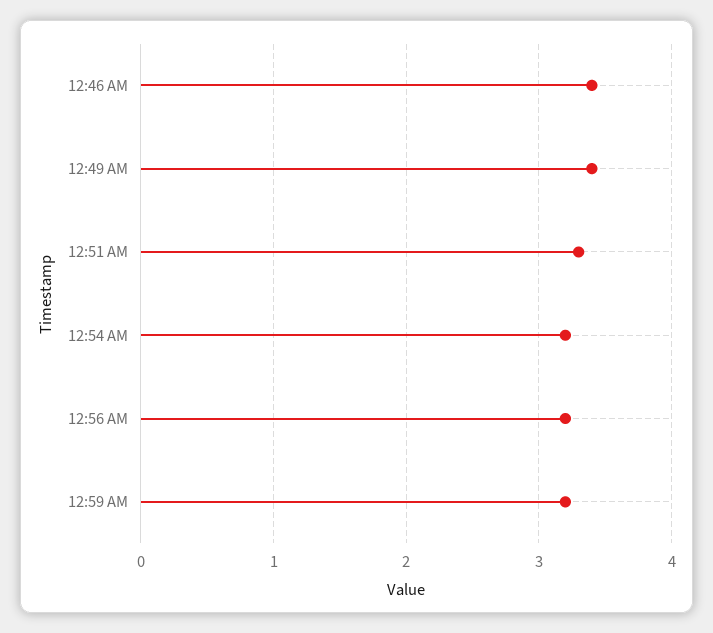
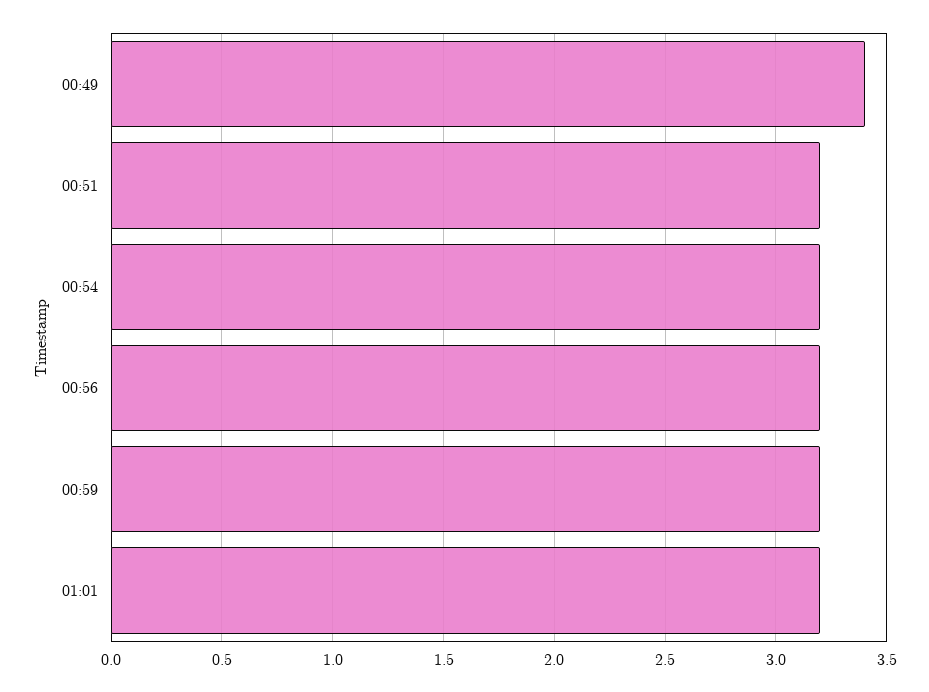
12:46 AM: 3.4 -> none
12:51 AM: 3.3 -> 3.2
01:01: none -> 3.2

